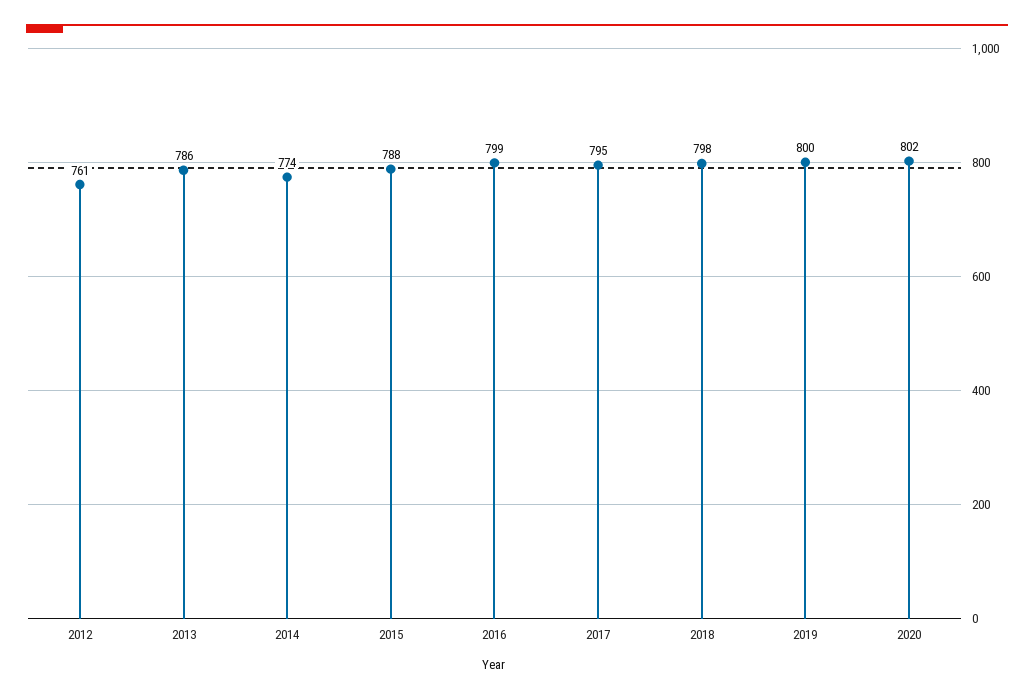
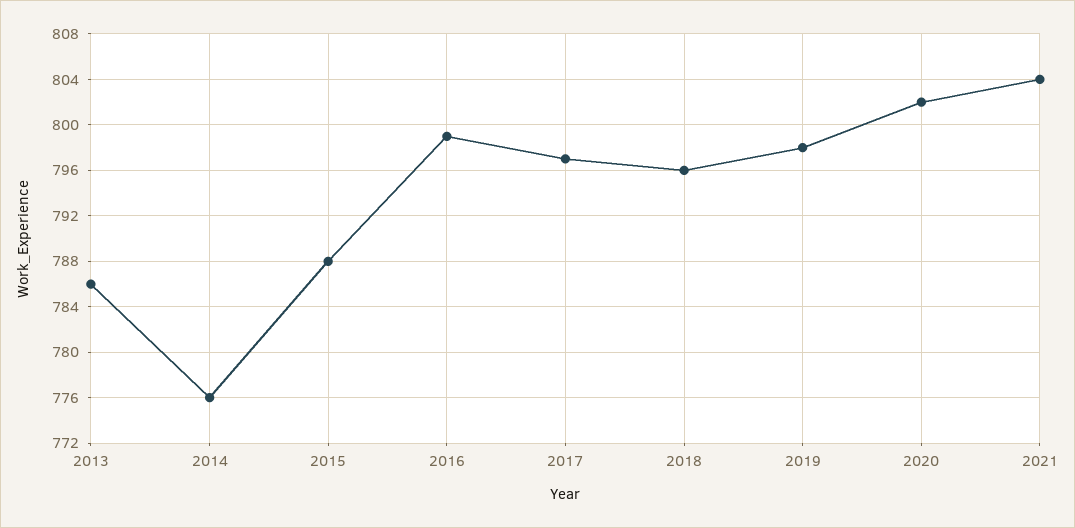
2012: 761 -> none
2014: 774 -> 776
2017: 795 -> 797
2018: 798 -> 796
2019: 800 -> 798
2021: none -> 804

